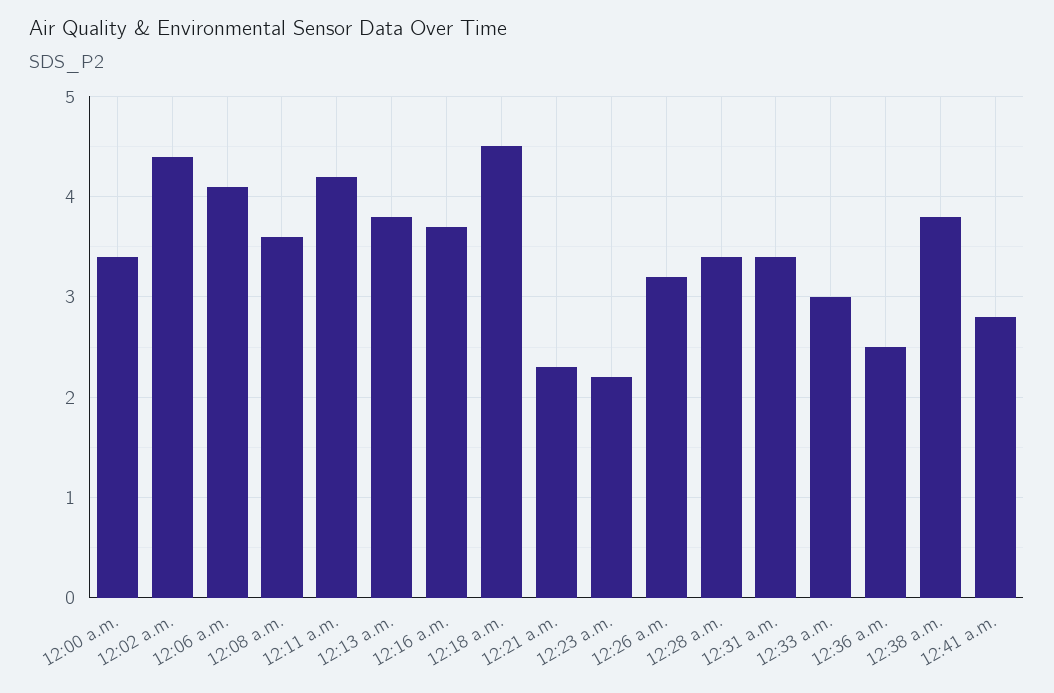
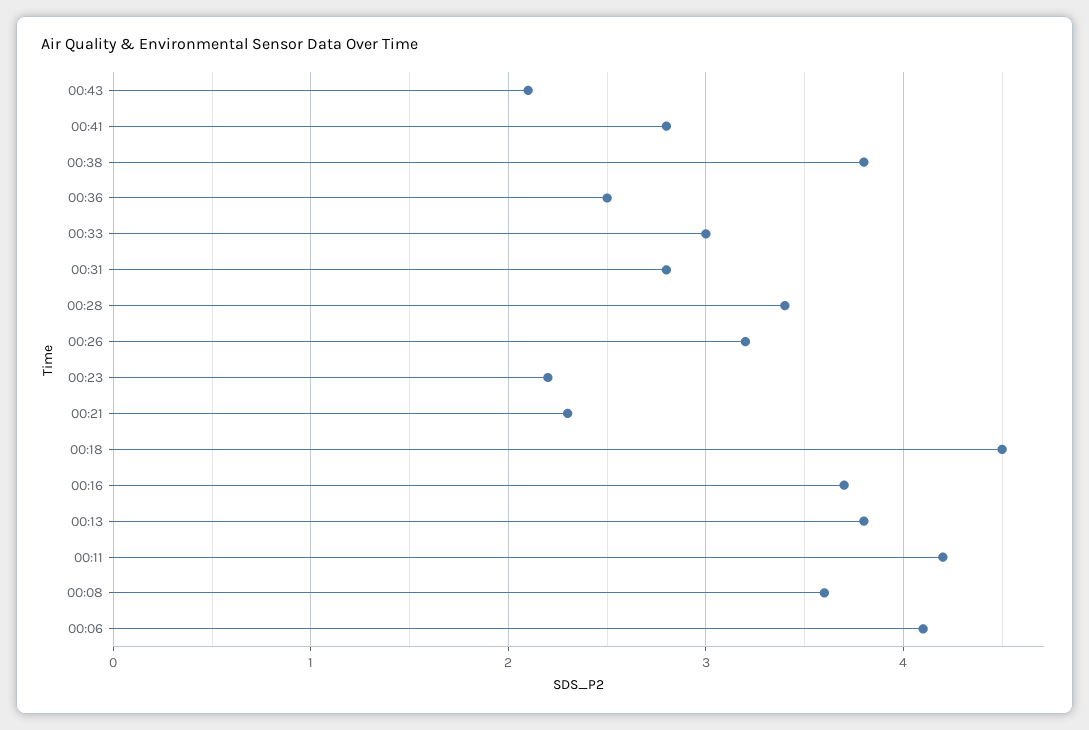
12:00 a.m.: 3.4 -> none
12:02 a.m.: 4.4 -> none
12:31 a.m.: 3.4 -> 2.8
00:43: none -> 2.1

